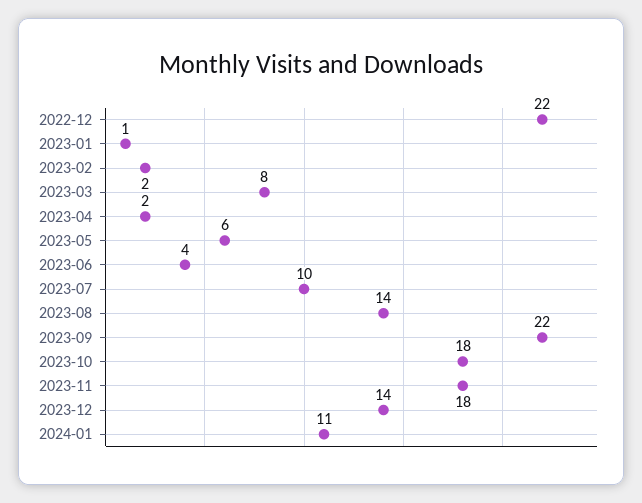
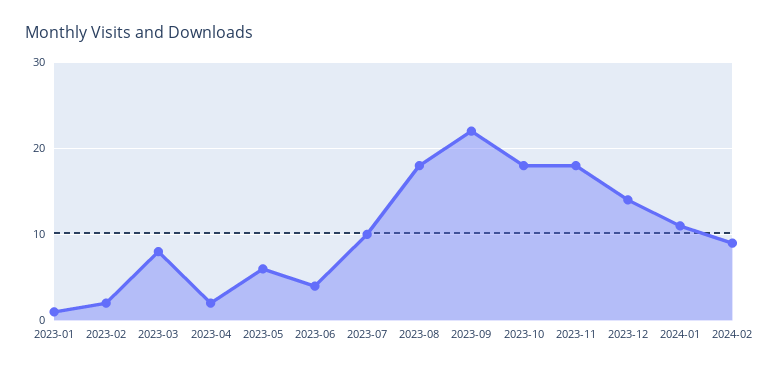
2022-12: 22 -> none
2023-08: 14 -> 18
2024-02: none -> 9

